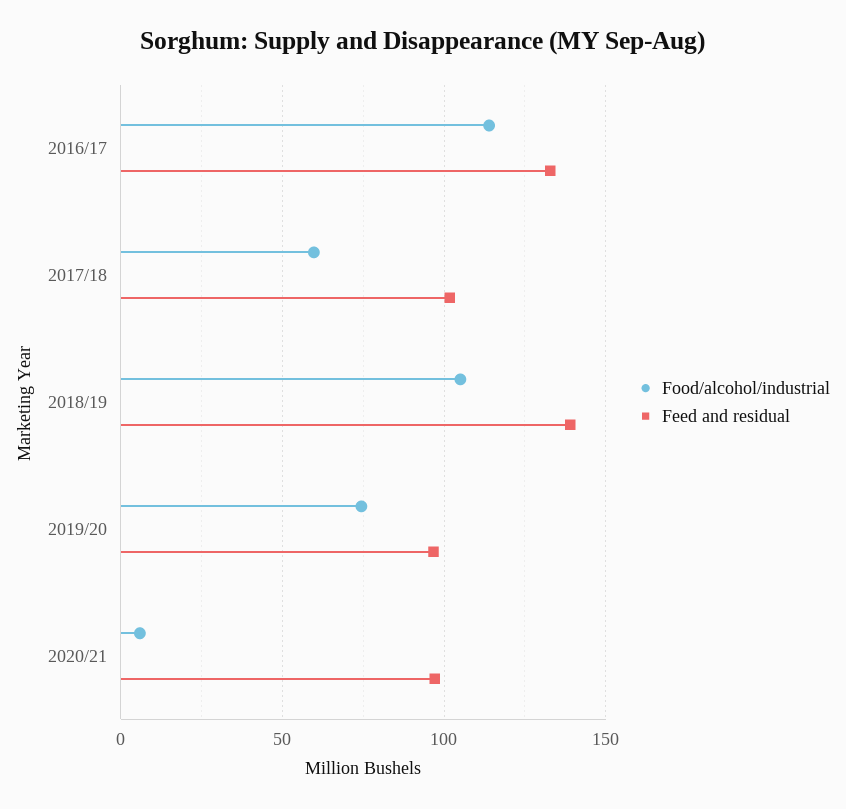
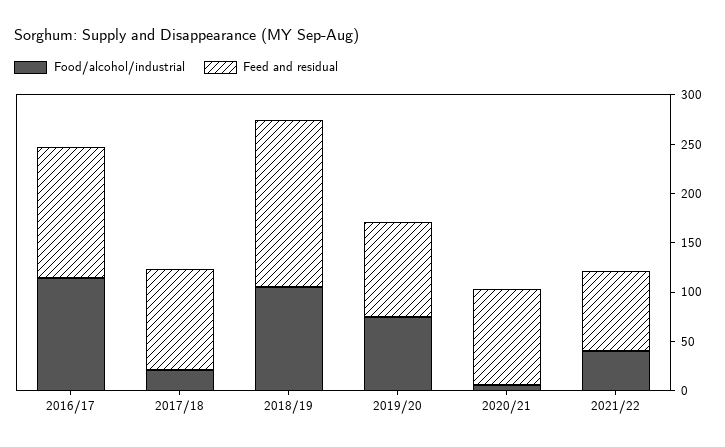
Food/alcohol/industrial, 2017/18: 60 -> 20
Feed and residual, 2018/19: 140 -> 170
Food/alcohol/industrial, 2021/22: none -> 40
Feed and residual, 2021/22: none -> 80

